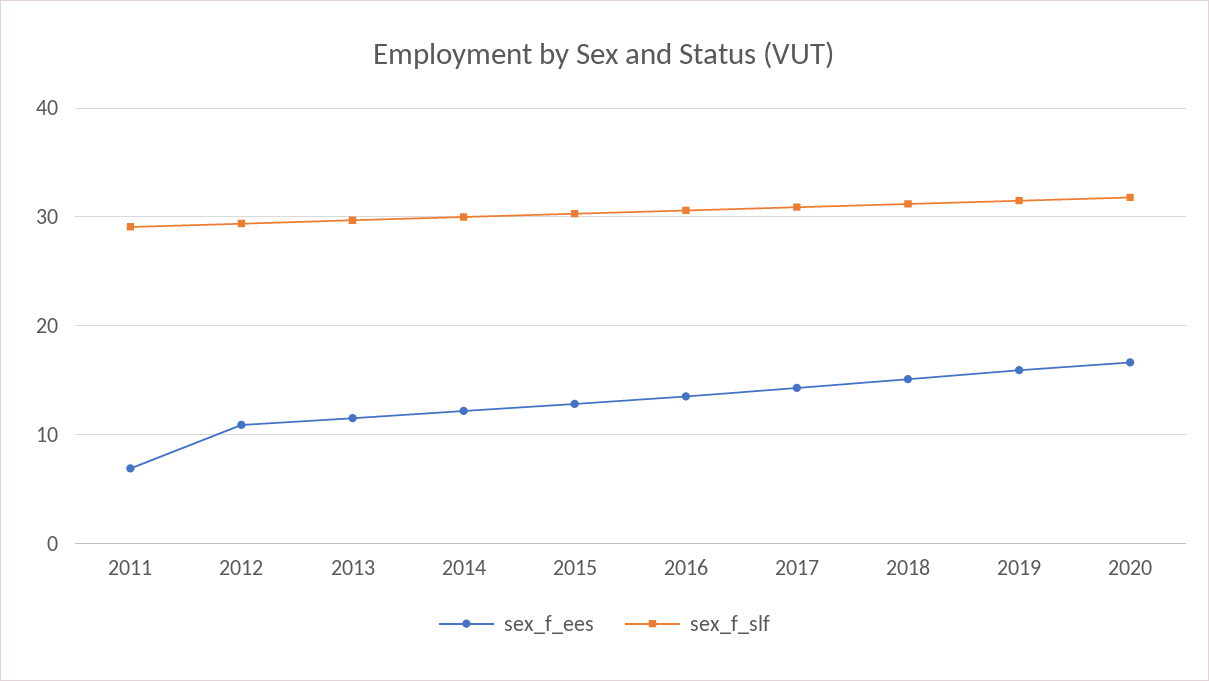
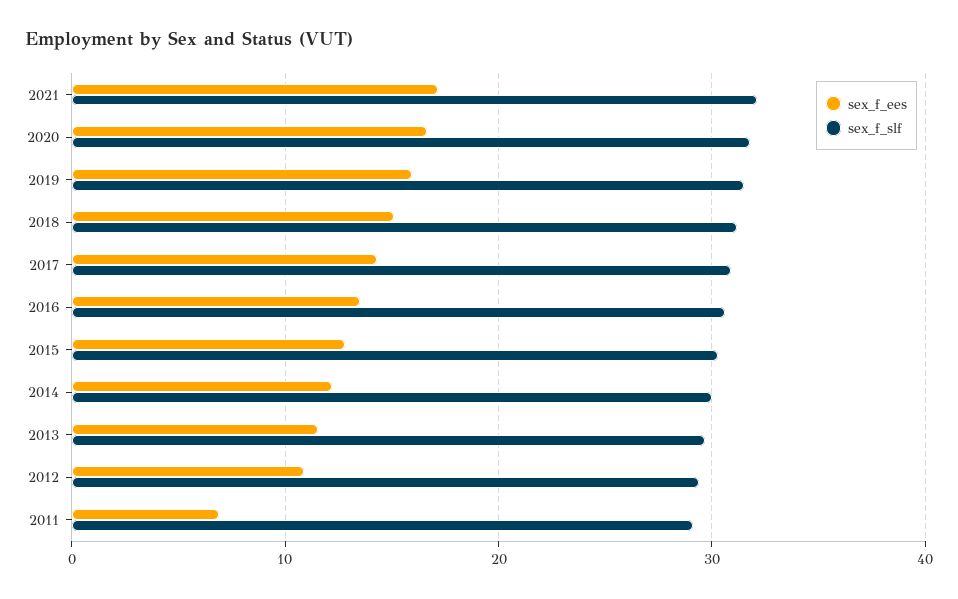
sex_f_ees, 2021: none -> 17
sex_f_slf, 2021: none -> 32

